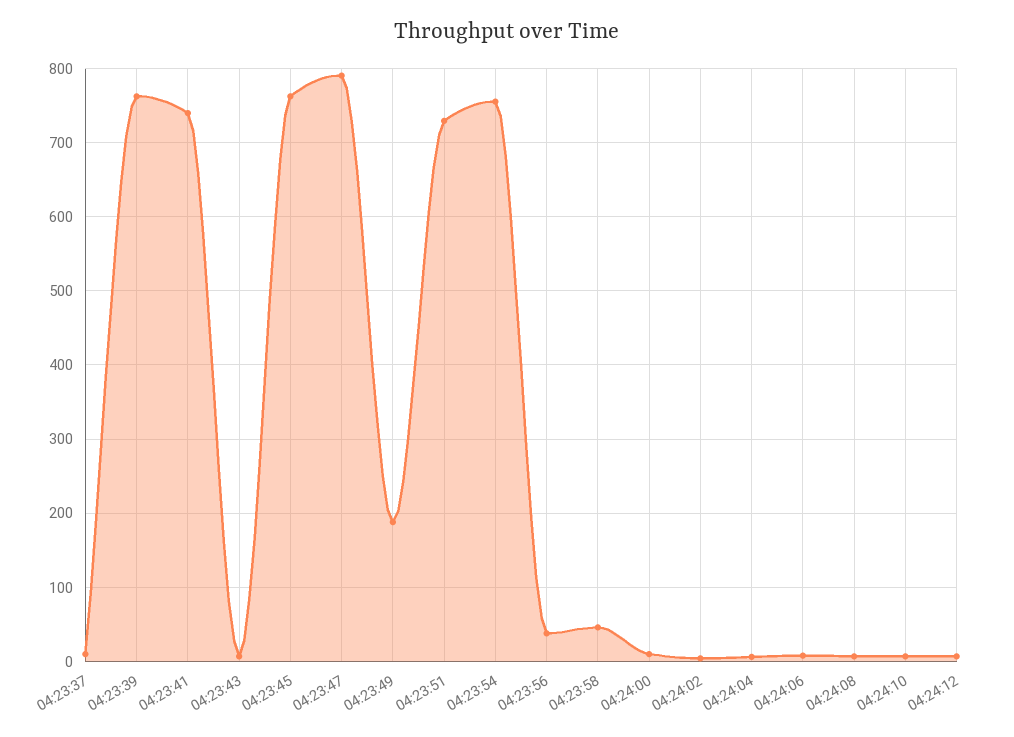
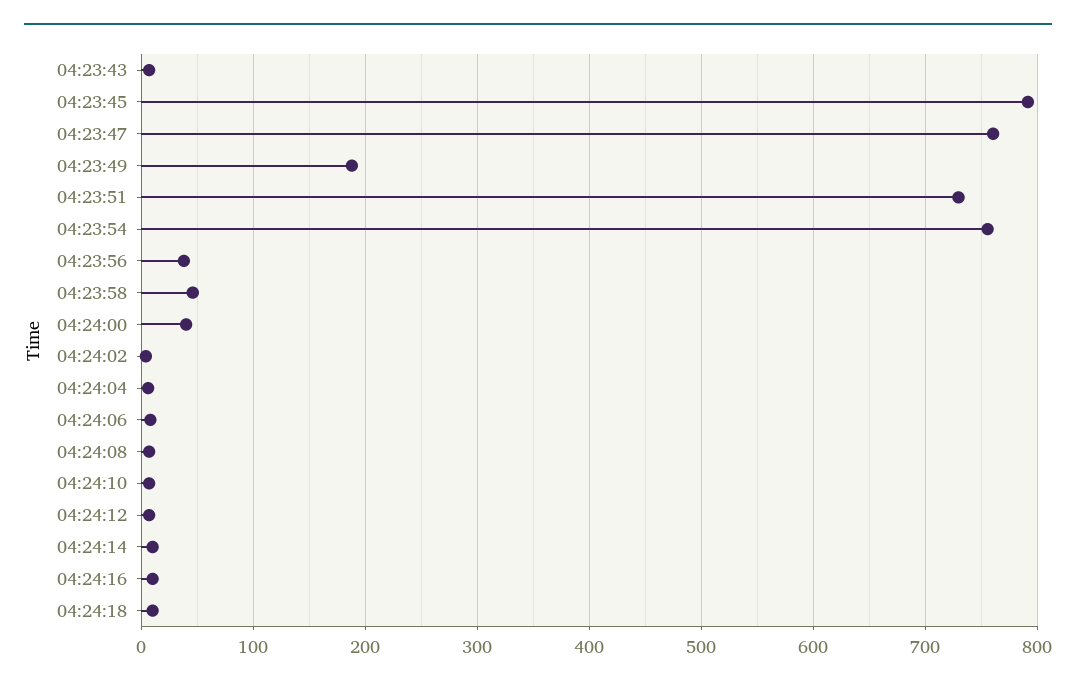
04:23:37: 10 -> none
04:23:39: 760 -> none
04:23:41: 740 -> none
04:23:45: 760 -> 790
04:23:47: 790 -> 760
04:24:00: 10 -> 40
04:24:14: none -> 10
04:24:16: none -> 10
04:24:18: none -> 10

